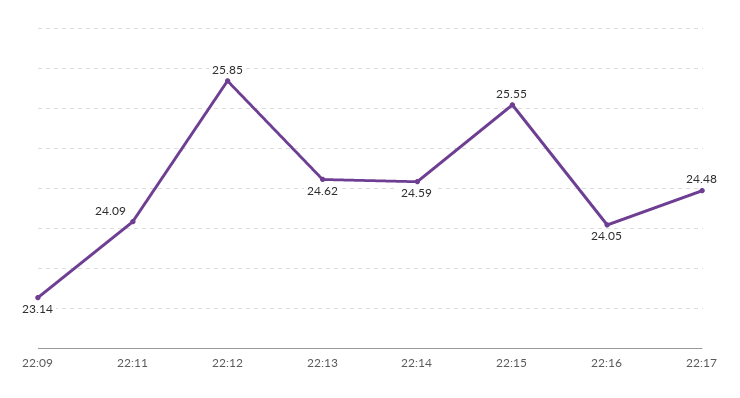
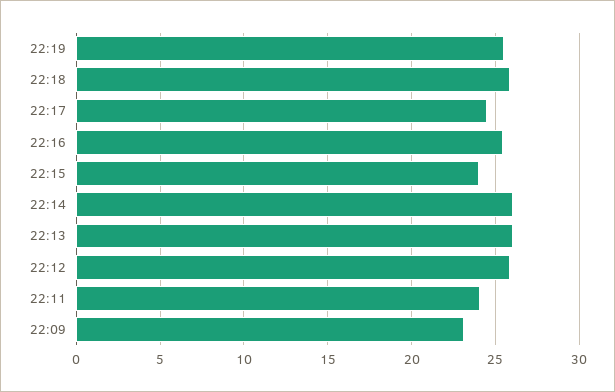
22:13: 24.62 -> 26
22:14: 24.59 -> 26
22:15: 25.55 -> 24
22:16: 24.05 -> 25.5
22:19: none -> 25.5
22:18: none -> 26

